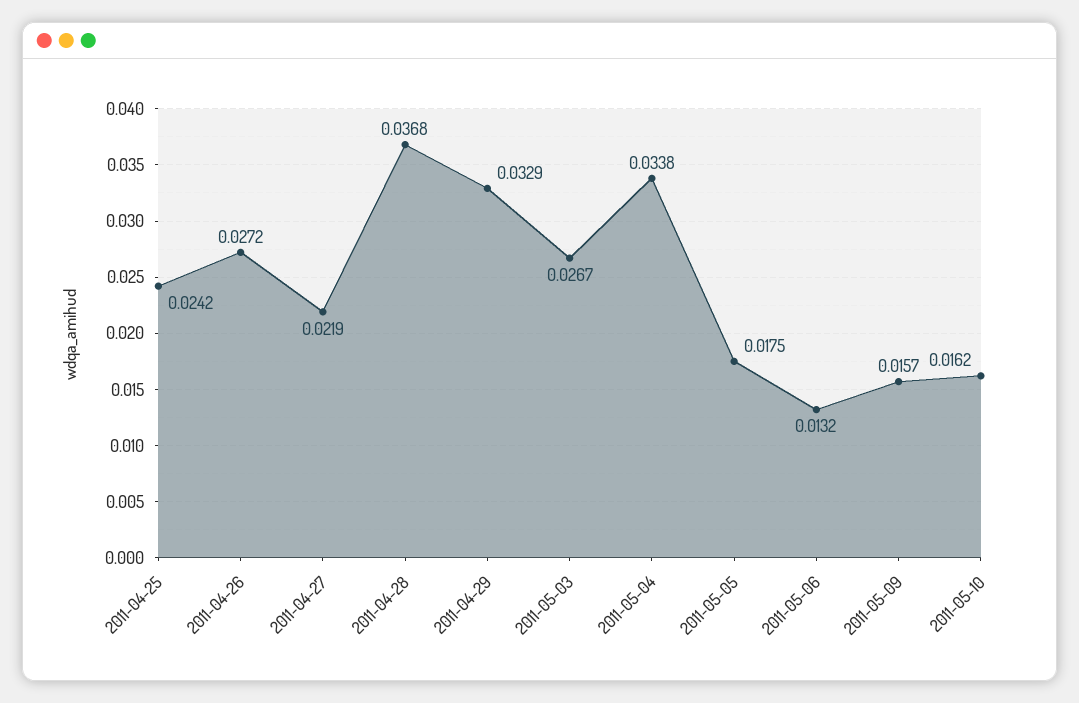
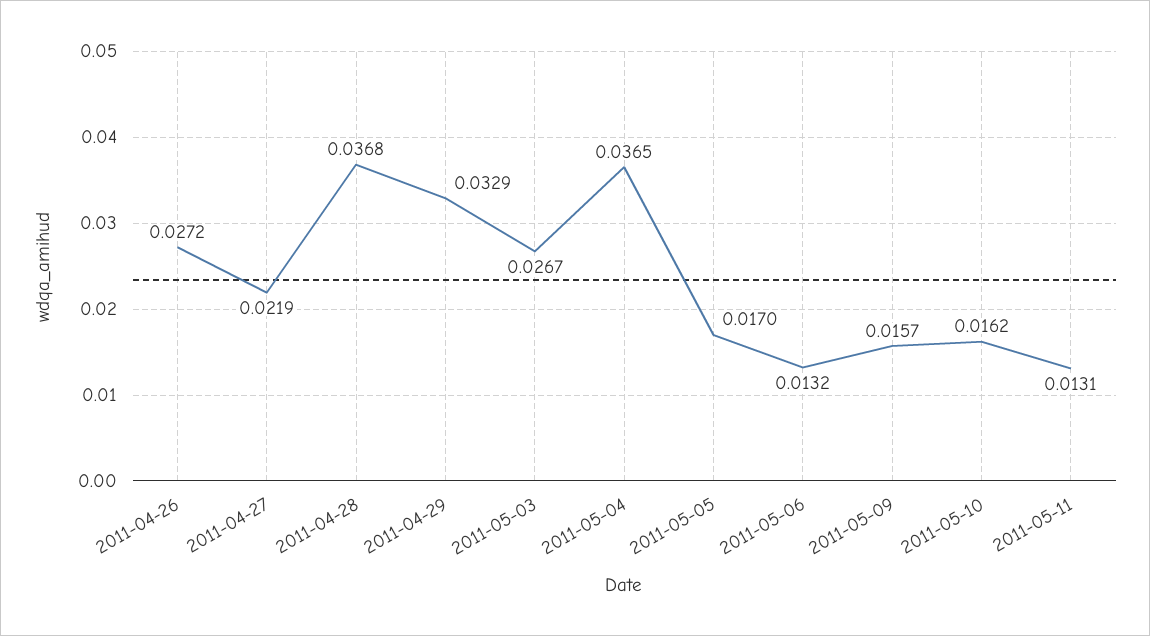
2011-04-25: 0.0242 -> none
2011-05-04: 0.0338 -> 0.0365
2011-05-05: 0.0175 -> 0.017
2011-05-11: none -> 0.0131

